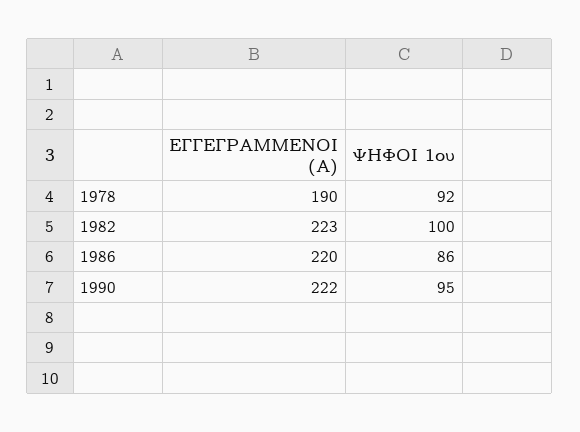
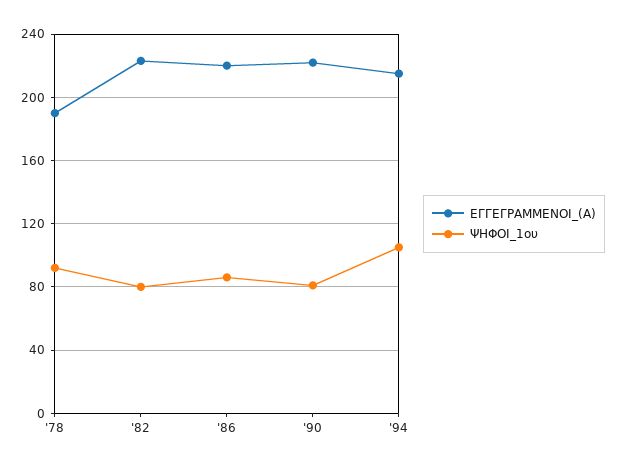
ΨΗΦΟΙ 1ου, 1982: 100 -> 80
ΨΗΦΟΙ 1ου, 1990: 95 -> 80
ΕΓΓΕΓΡΑΜΜΕΝΟΙ (Α), '94: none -> 215
ΨΗΦΟΙ 1ου, '94: none -> 105

